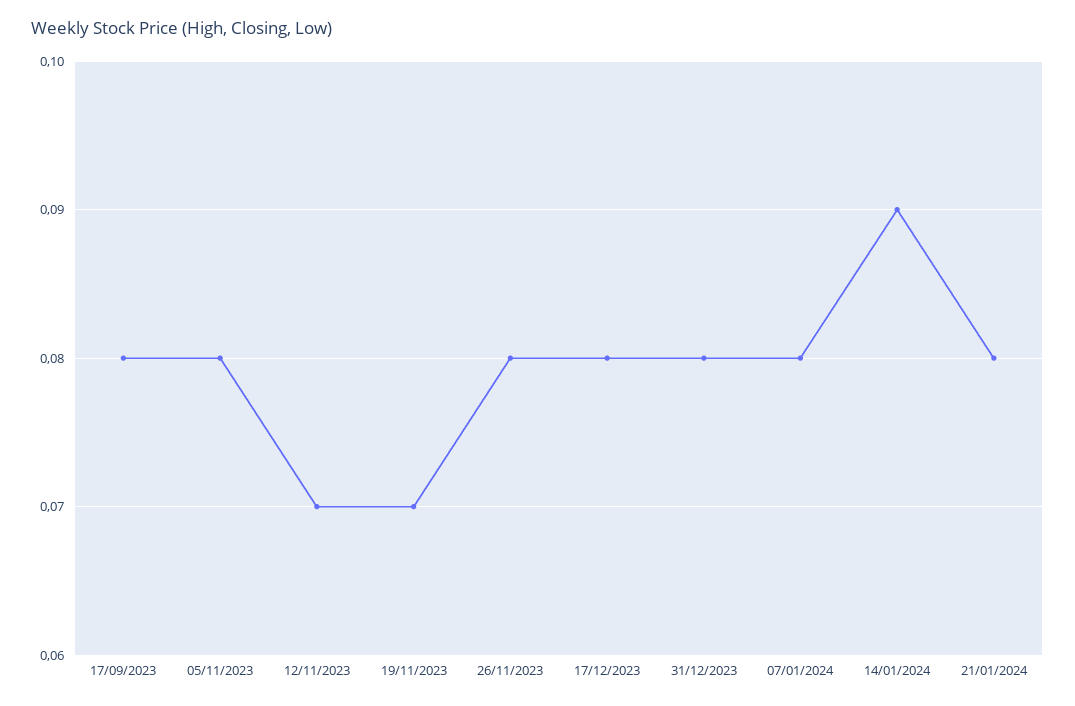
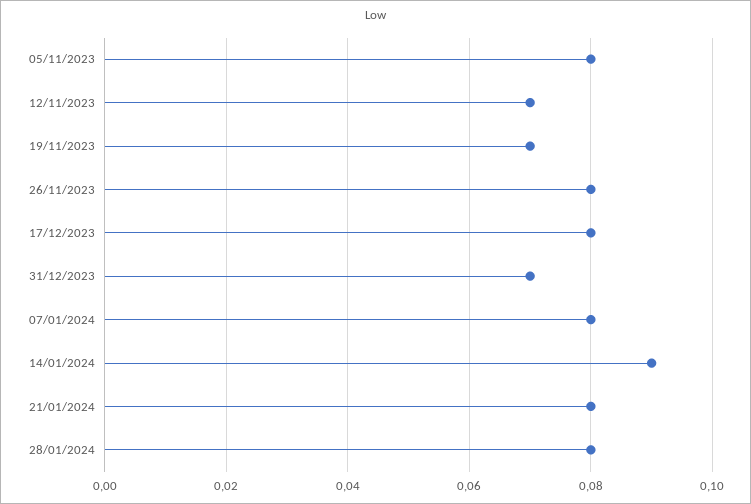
17/09/2023: 0.08 -> none
31/12/2023: 0.08 -> 0.07
28/01/2024: none -> 0.08

